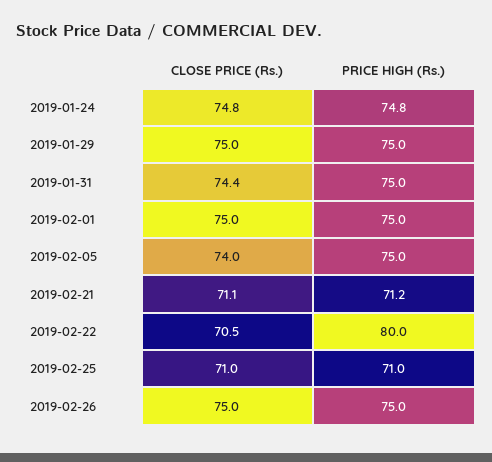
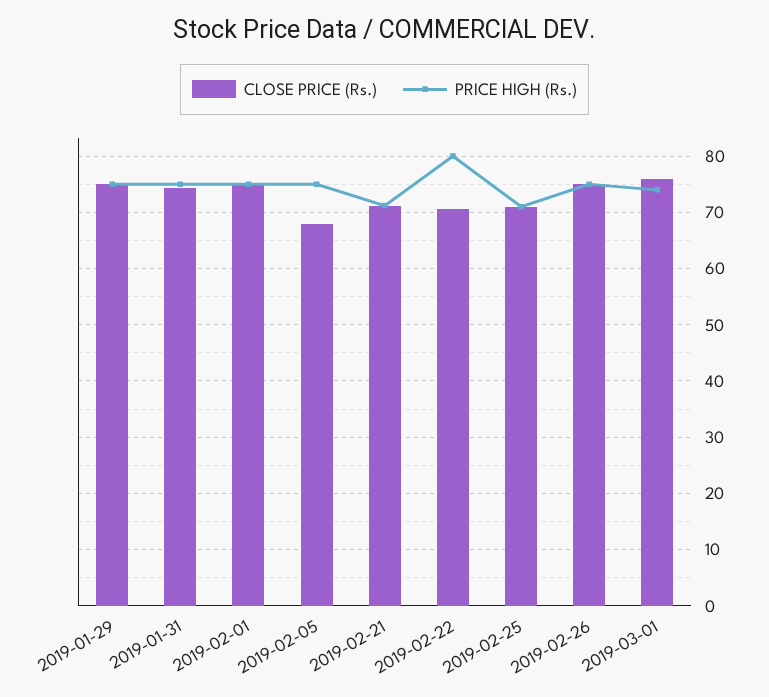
CLOSE PRICE (Rs.), 2019-01-24: 74.8 -> none
PRICE HIGH (Rs.), 2019-01-24: 74.8 -> none
CLOSE PRICE (Rs.), 2019-02-05: 74 -> 68
CLOSE PRICE (Rs.), 2019-03-01: none -> 76
PRICE HIGH (Rs.), 2019-03-01: none -> 74

